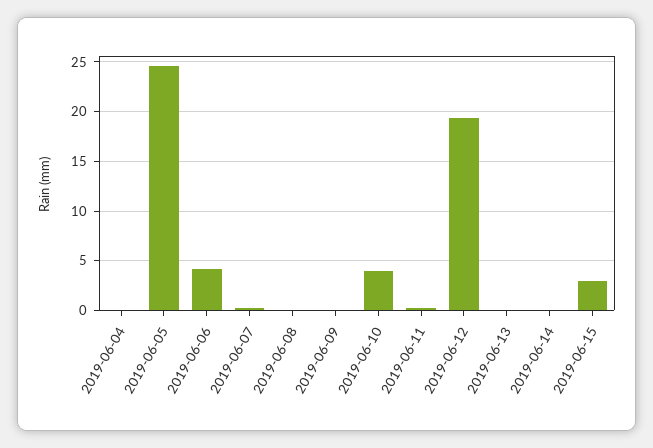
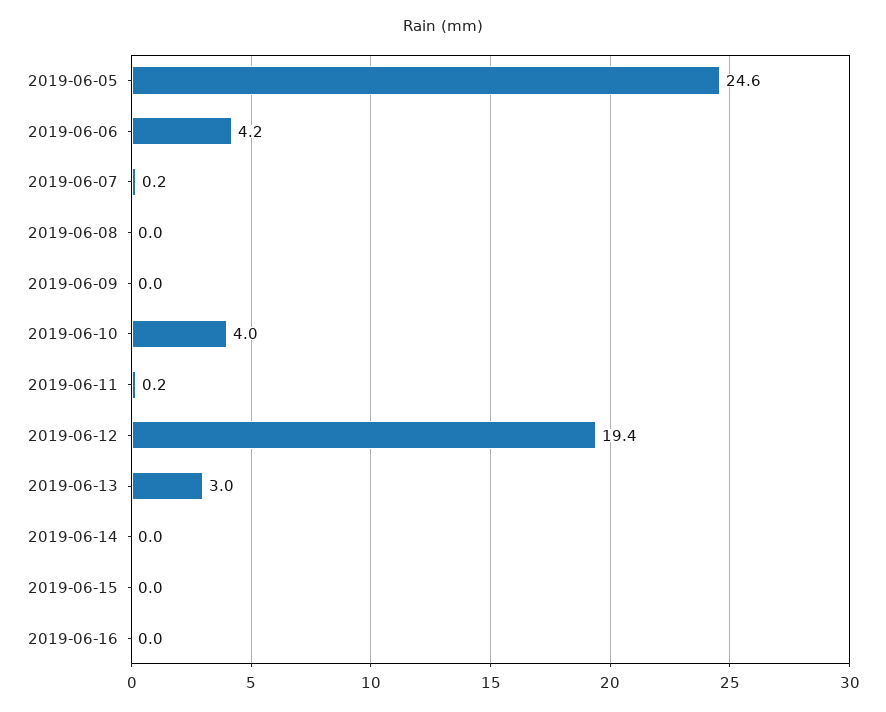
2019-06-04: 0 -> none
2019-06-13: 0 -> 3
2019-06-15: 3 -> 0
2019-06-16: none -> 0

